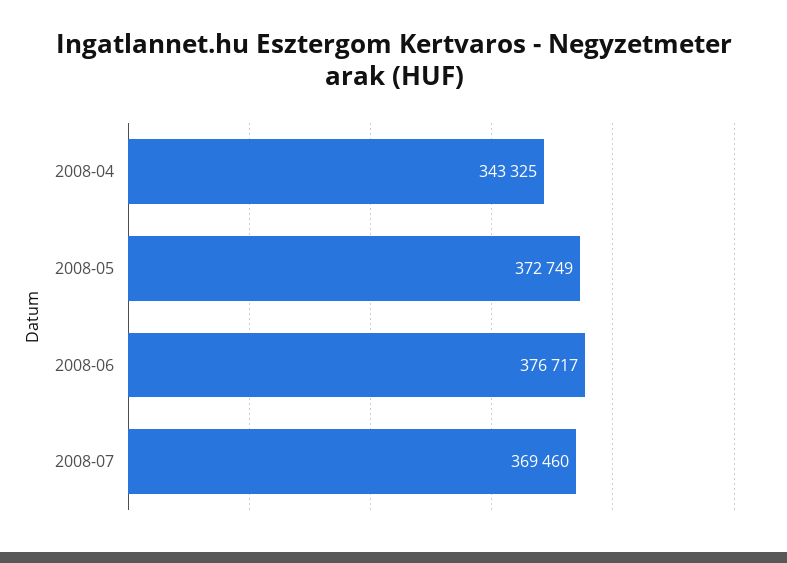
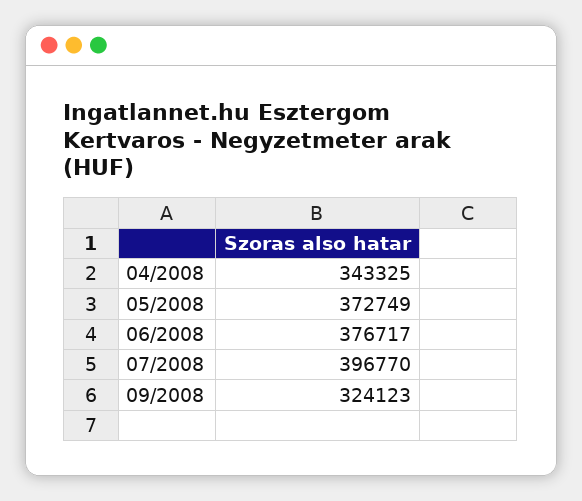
2008-07: 369460 -> 396770
09/2008: none -> 324123

